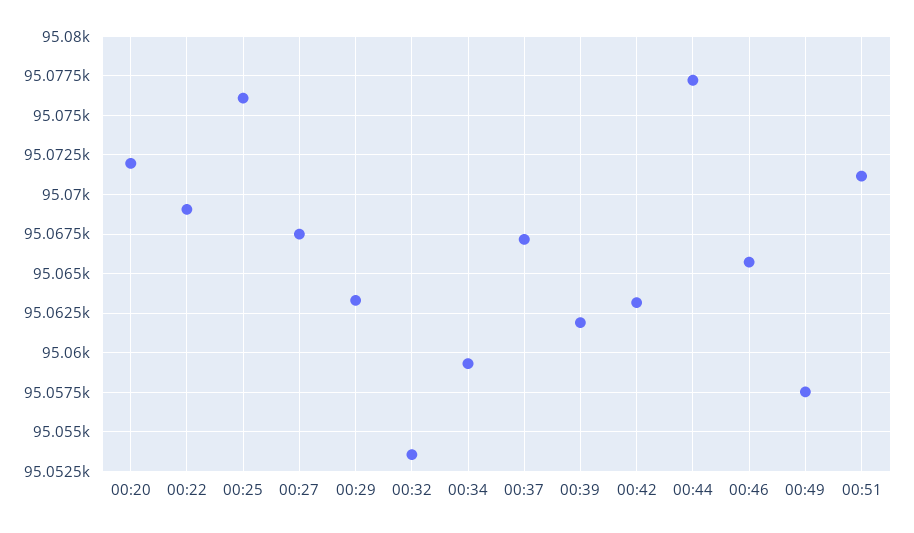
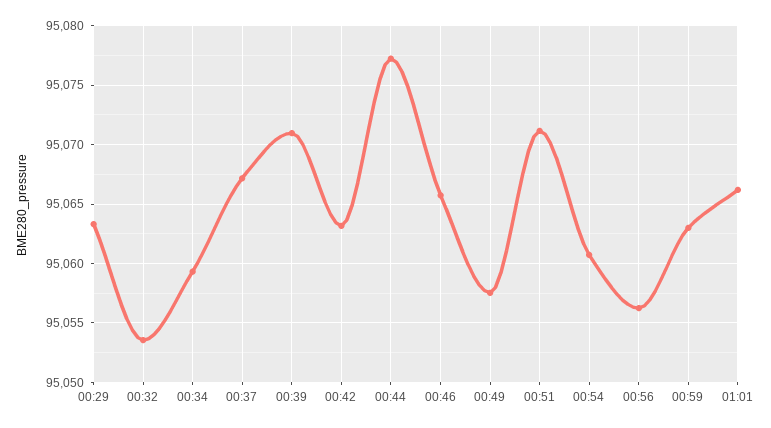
00:20: 95072 -> none
00:22: 95069 -> none
00:25: 95076 -> none
00:27: 95067.5 -> none
00:39: 95062 -> 95071
00:54: none -> 95061
00:56: none -> 95056
00:59: none -> 95063
01:01: none -> 95066

